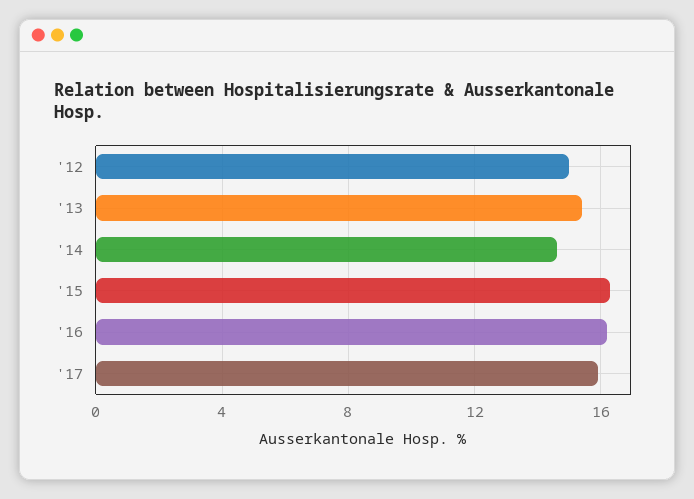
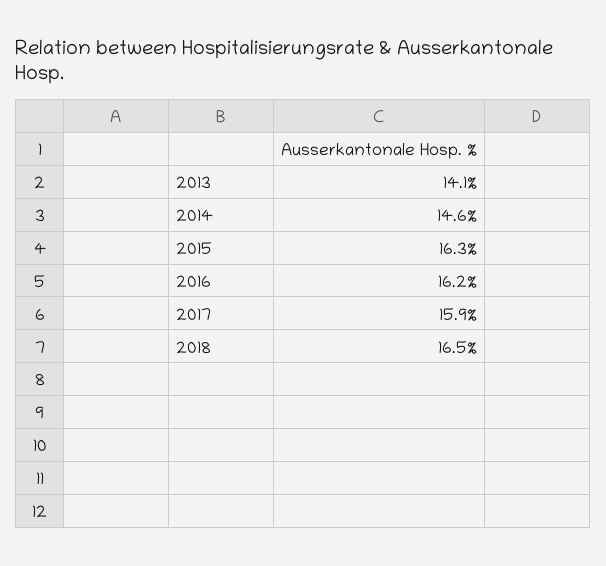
'12: 15 -> none
'13: 15.5 -> 14.1
2018: none -> 16.5

